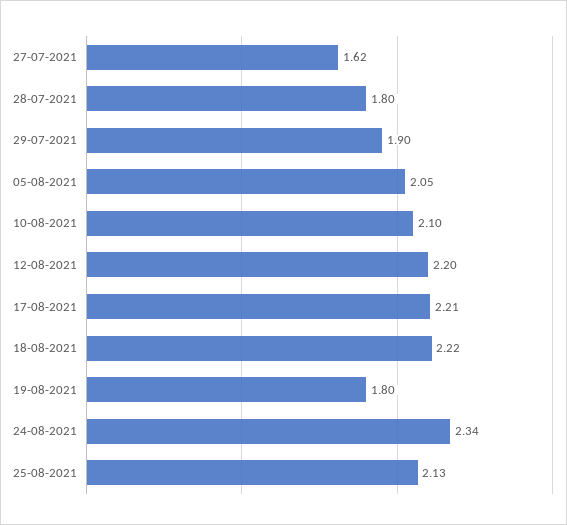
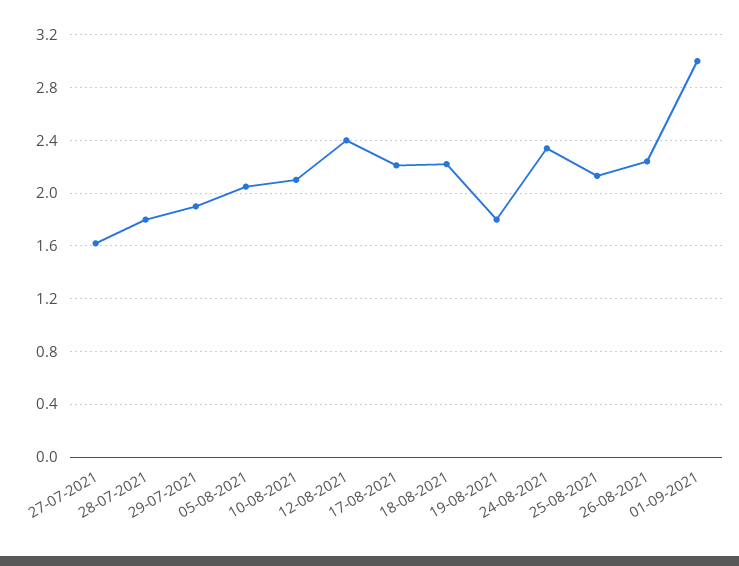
12-08-2021: 2.2 -> 2.4
26-08-2021: none -> 2.25
01-09-2021: none -> 3

